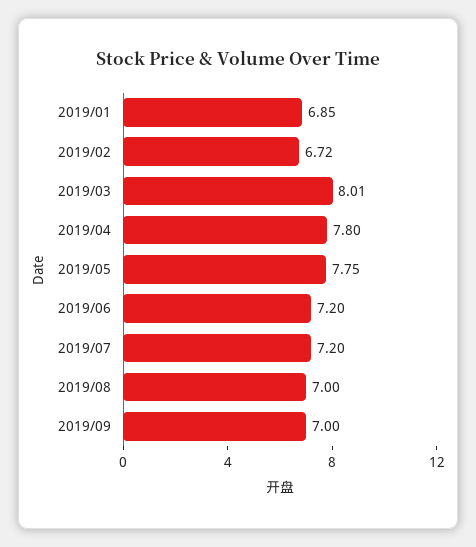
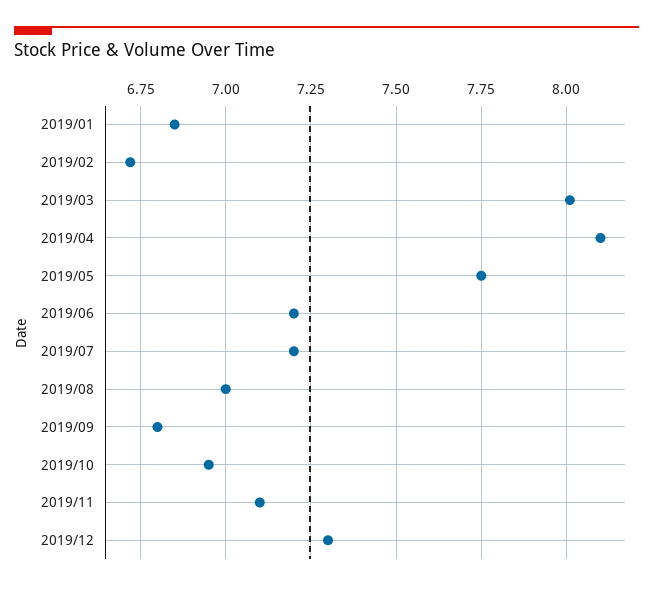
2019/04: 7.8 -> 8.1
2019/09: 7 -> 6.8
2019/10: none -> 6.95
2019/11: none -> 7.1
2019/12: none -> 7.3

